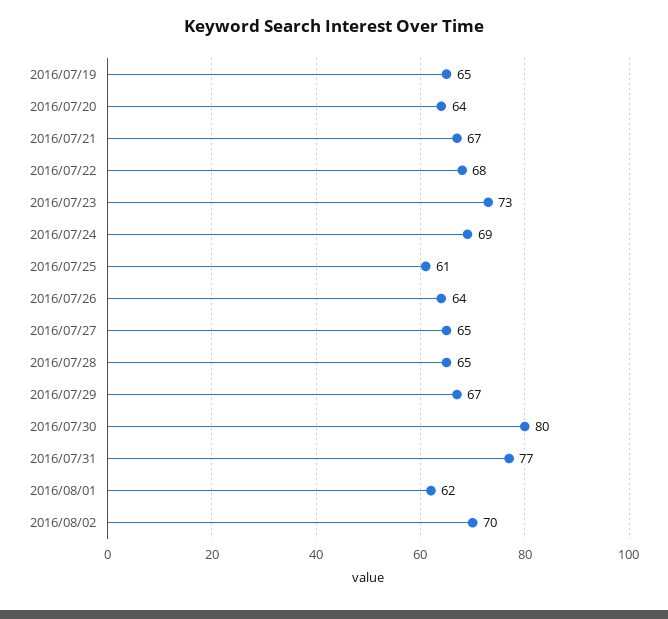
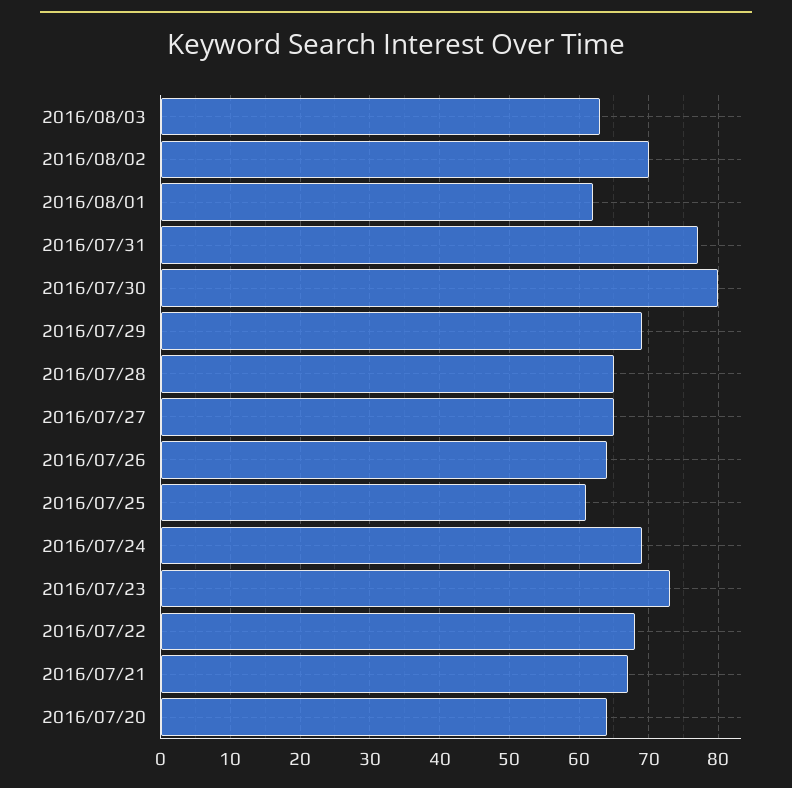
2016/07/19: 65 -> none
2016/07/29: 67 -> 69
2016/08/03: none -> 63

